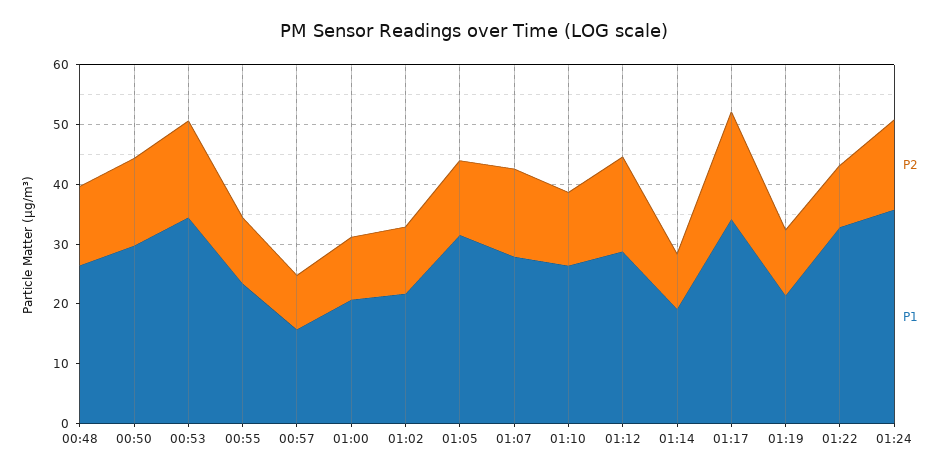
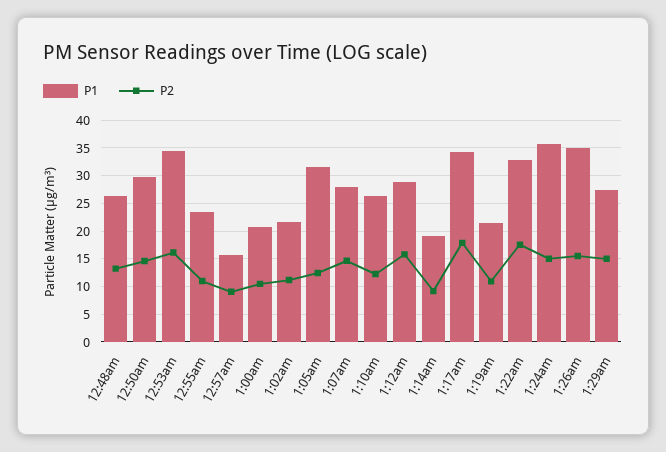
P2, 01:22: 10 -> 17.5
P1, 1:26am: none -> 35
P2, 1:26am: none -> 15
P1, 1:29am: none -> 27.5
P2, 1:29am: none -> 15

